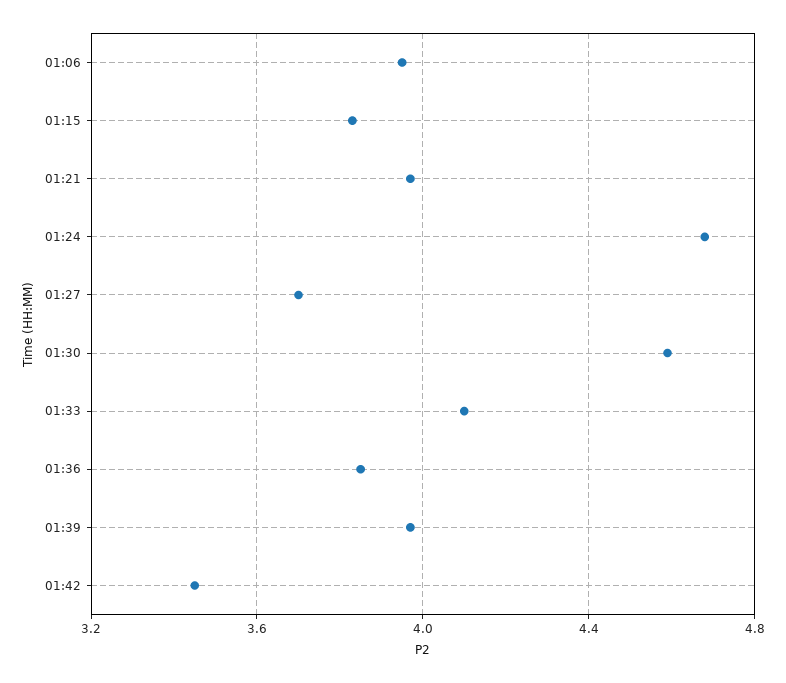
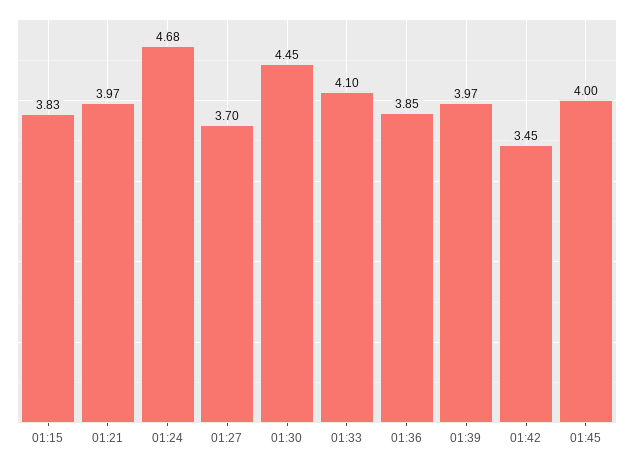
01:06: 3.95 -> none
01:30: 4.6 -> 4.45
01:45: none -> 4

